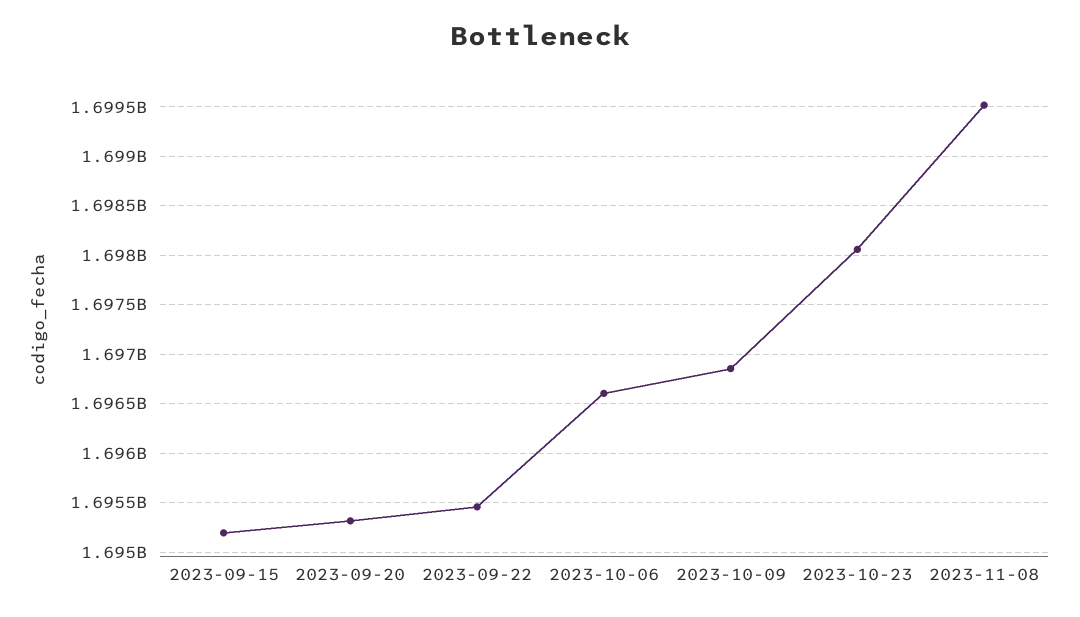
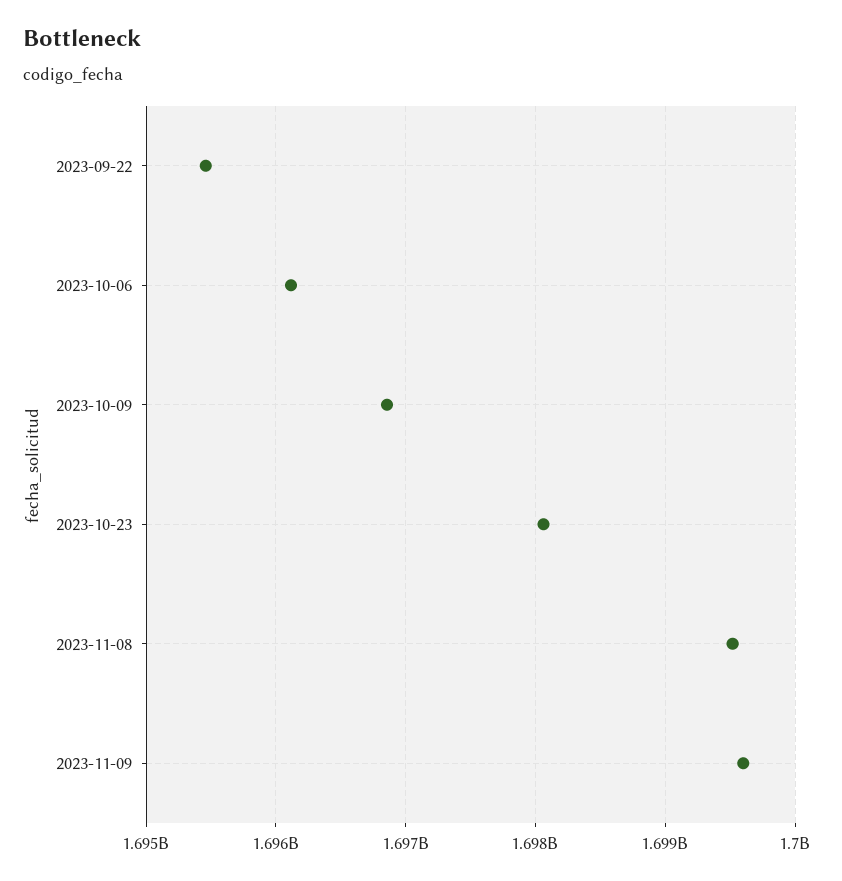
2023-09-15: 1695200000 -> none
2023-09-20: 1695300000 -> none
2023-10-06: 1696600000 -> 1696100000
2023-11-09: none -> 1699600000

